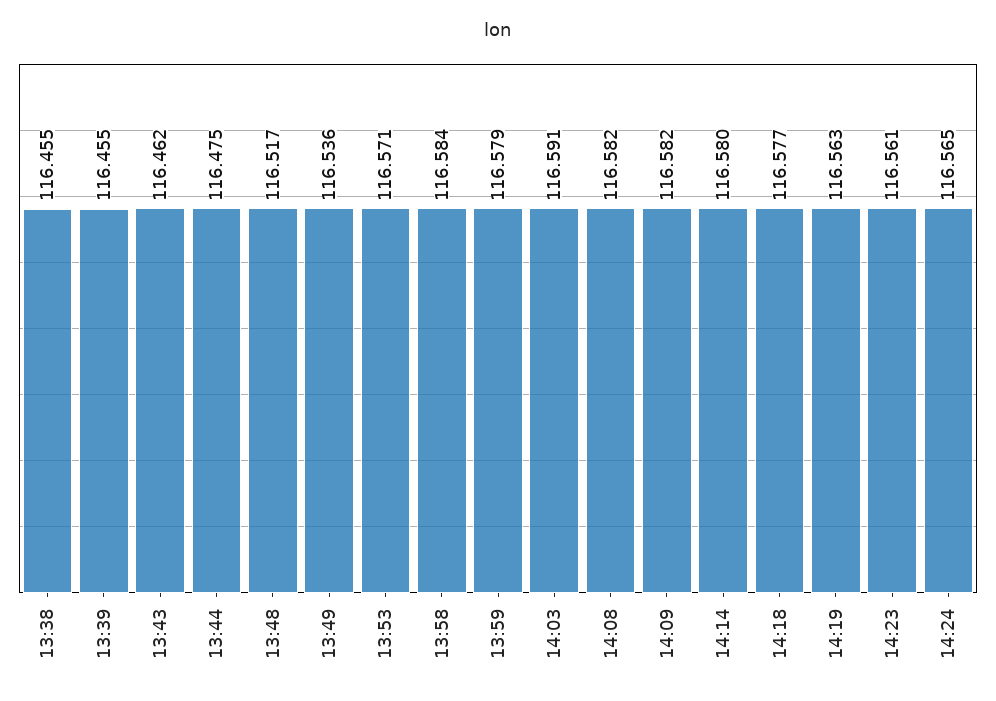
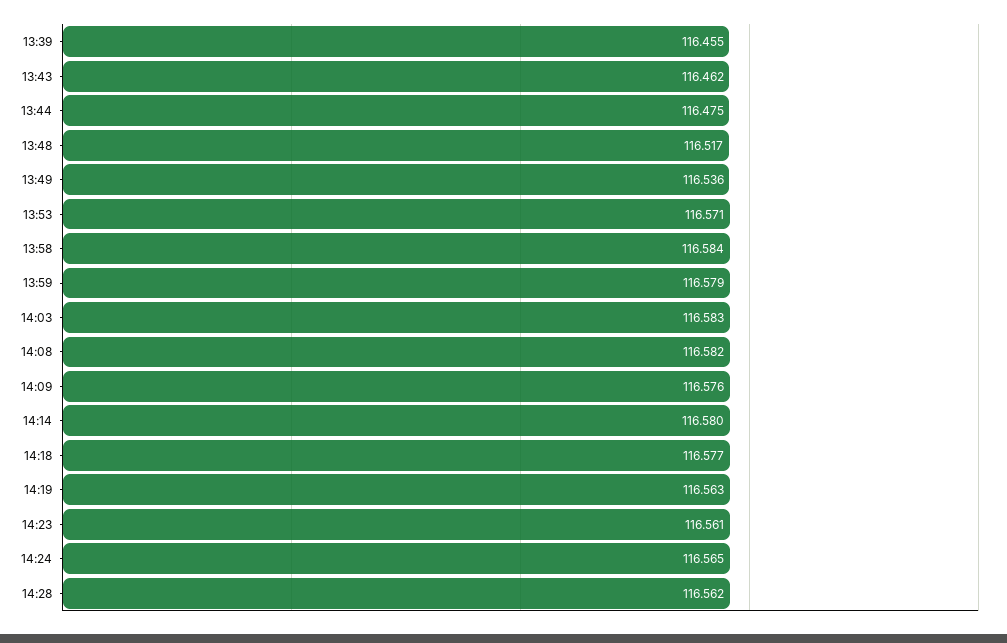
13:38: 116.455 -> none
14:03: 116.591 -> 116.583
14:09: 116.582 -> 116.576
14:28: none -> 116.562

